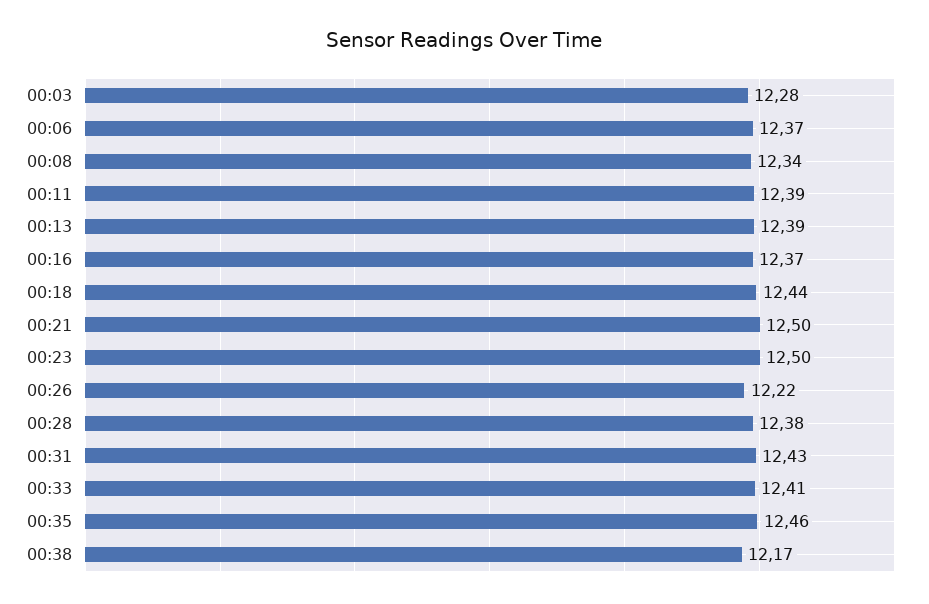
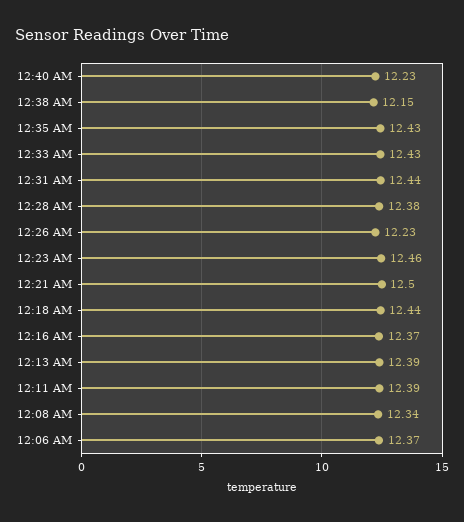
00:03: 12.28 -> none
00:23: 12.5 -> 12.46
00:26: 12.22 -> 12.23
00:31: 12.43 -> 12.44
00:33: 12.41 -> 12.43
00:35: 12.46 -> 12.43
00:38: 12.17 -> 12.15
12:40 AM: none -> 12.23

